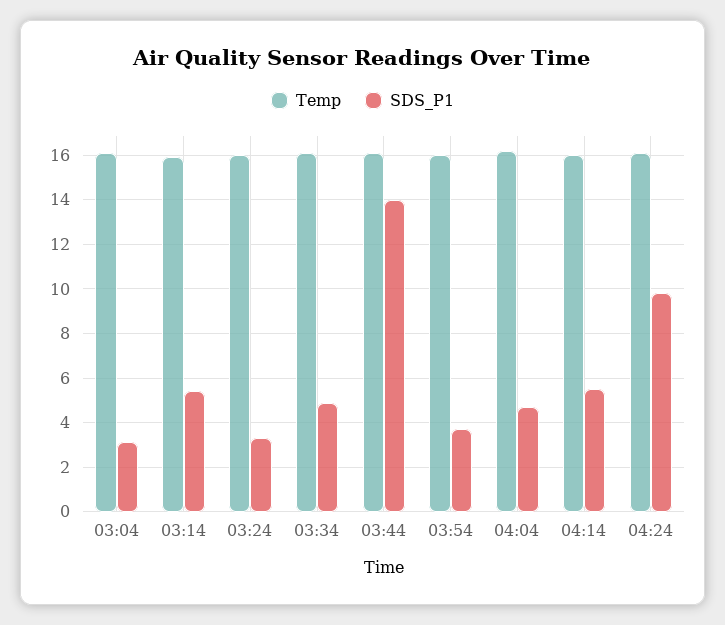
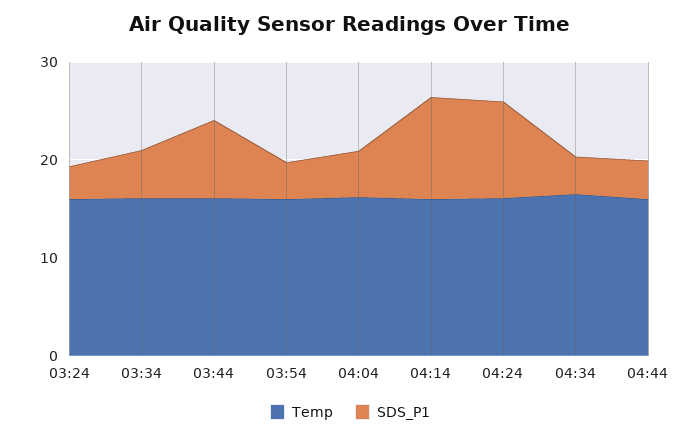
Temp, 03:04: 16 -> none
SDS_P1, 03:04: 3 -> none
Temp, 03:14: 16 -> none
SDS_P1, 03:14: 5.5 -> none
SDS_P1, 03:44: 14 -> 8
SDS_P1, 04:14: 5.5 -> 10
Temp, 04:34: none -> 16
SDS_P1, 04:34: none -> 4
Temp, 04:44: none -> 16
SDS_P1, 04:44: none -> 4

